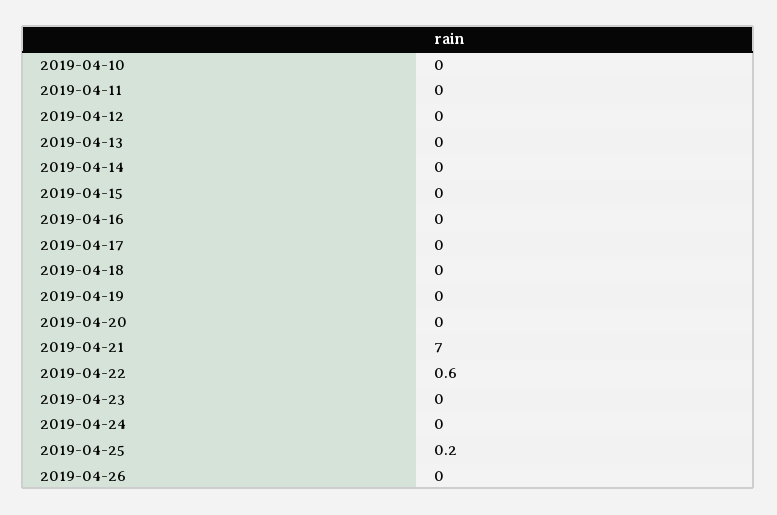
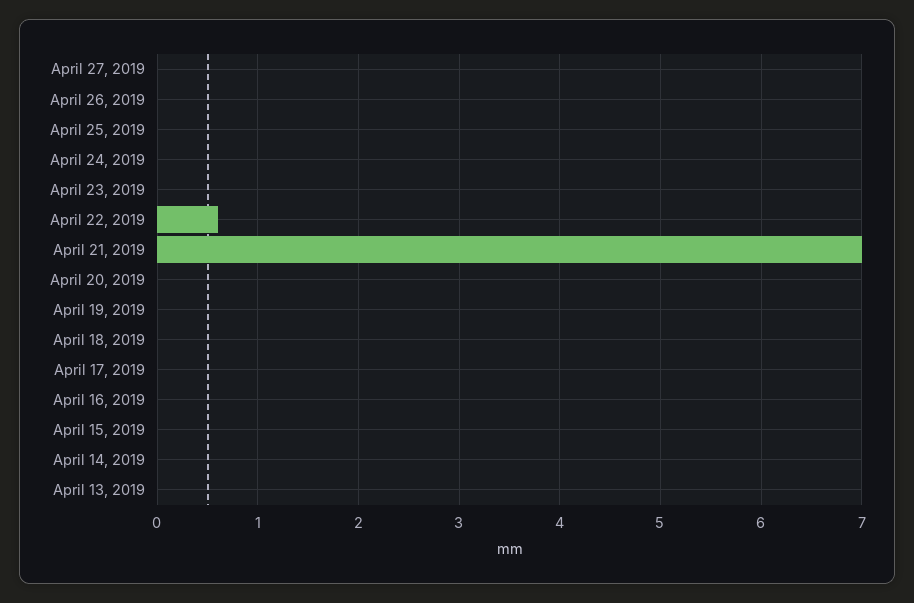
2019-04-10: 0 -> none
2019-04-11: 0 -> none
2019-04-12: 0 -> none
2019-04-25: 0.2 -> 0
April 27, 2019: none -> 0

